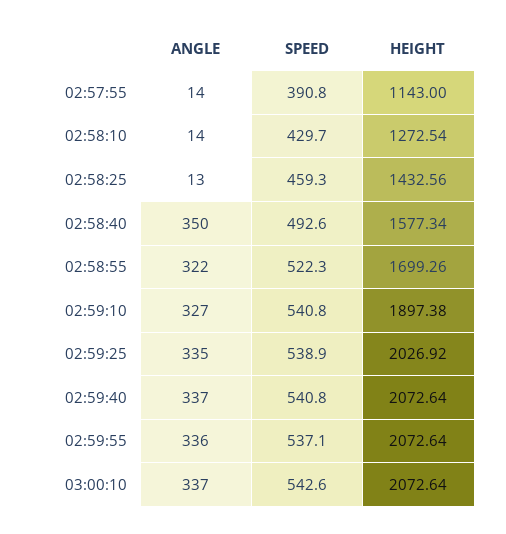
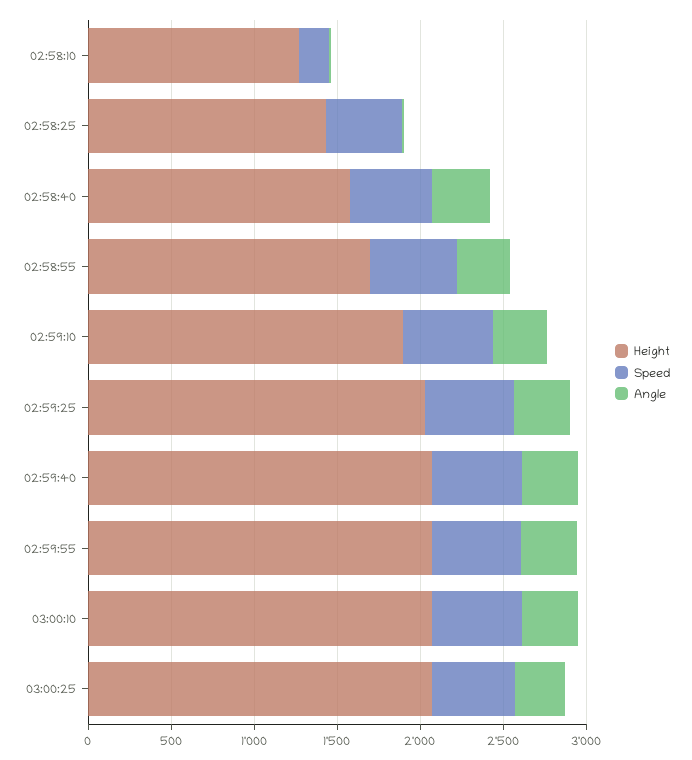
ANGLE, 02:57:55: 14 -> none
SPEED, 02:57:55: 390.8 -> none
HEIGHT, 02:57:55: 1143 -> none
SPEED, 02:58:10: 429.7 -> 200
HEIGHT, 03:00:25: none -> 2100
SPEED, 03:00:25: none -> 500
ANGLE, 03:00:25: none -> 300

